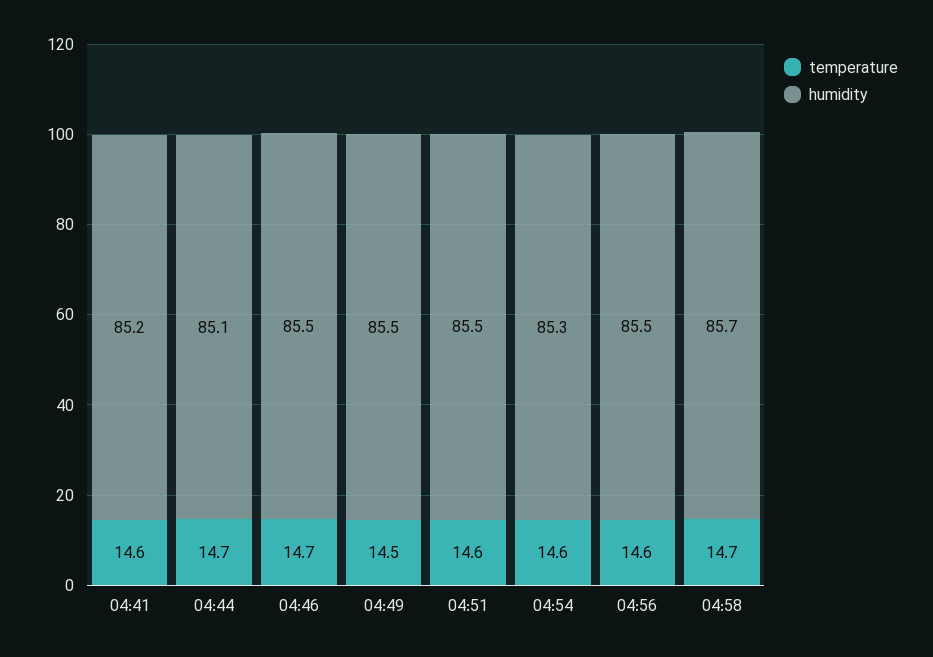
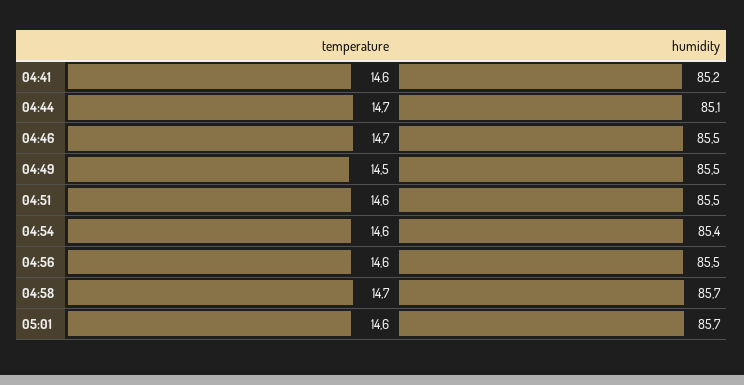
humidity, 04:54: 85.3 -> 85.4
temperature, 05:01: none -> 14.6
humidity, 05:01: none -> 85.7

